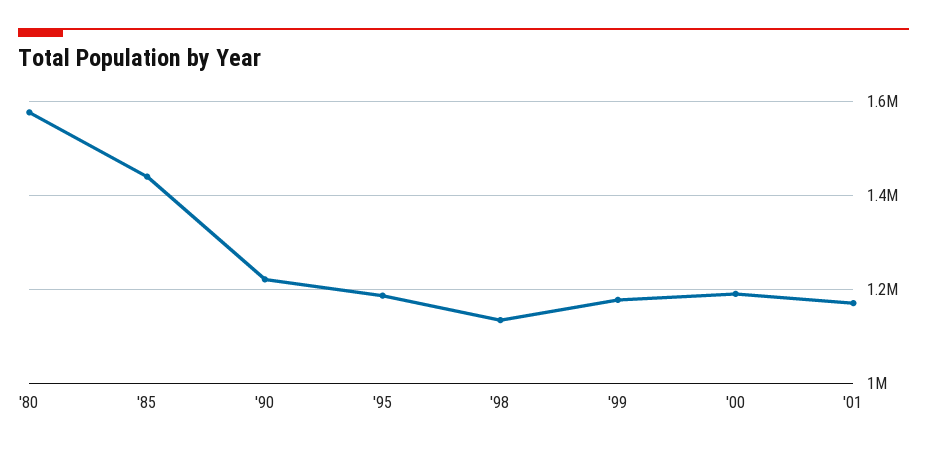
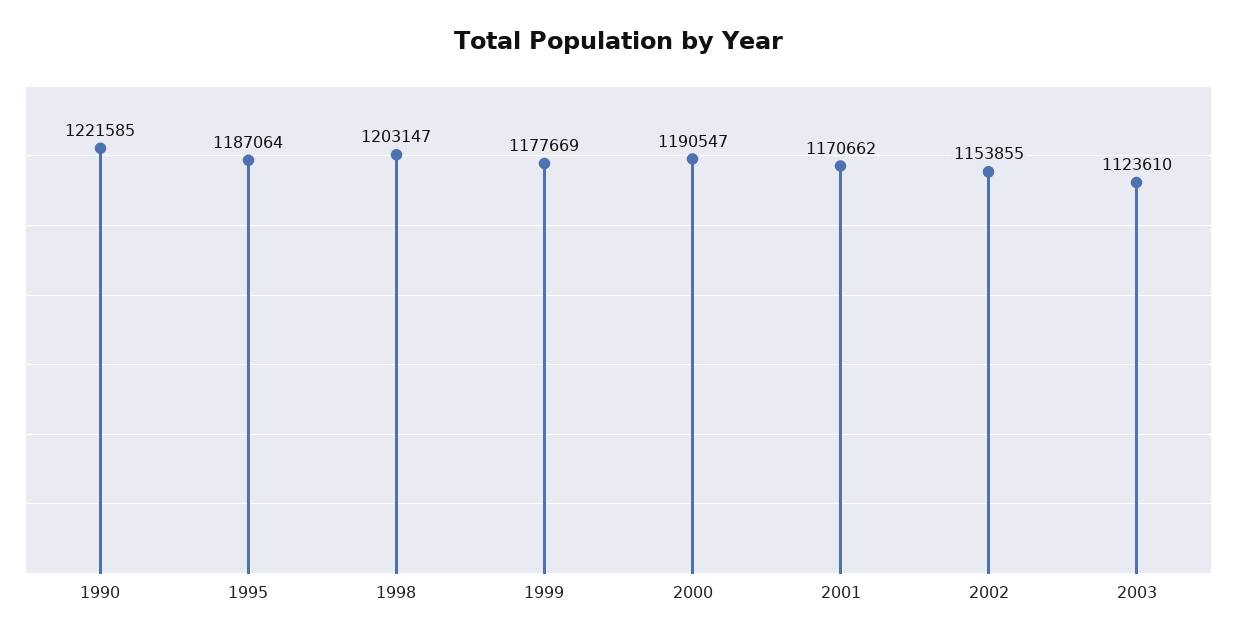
'80: 1580000 -> none
'85: 1440000 -> none
'98: 1140000 -> 1203147
2002: none -> 1153855
2003: none -> 1123610

